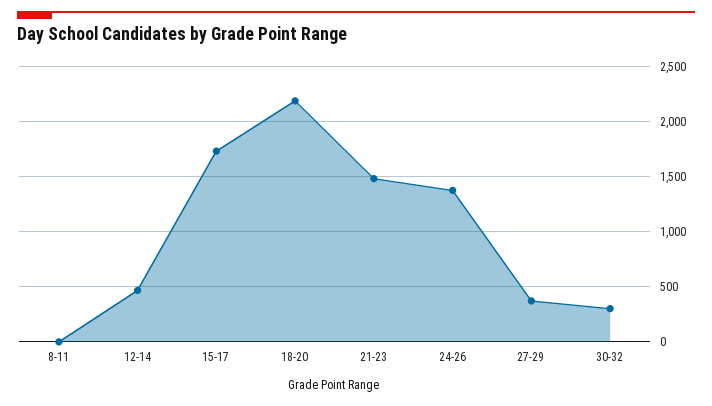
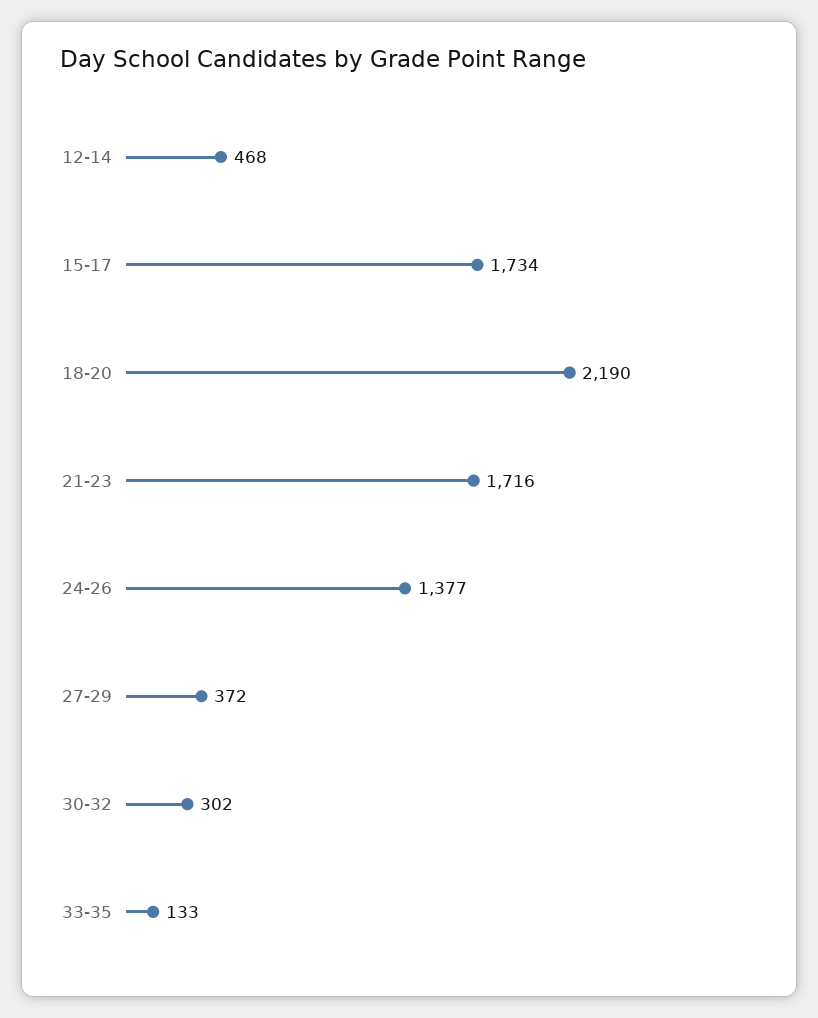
8-11: 0 -> none
21-23: 1500 -> 1716
33-35: none -> 133

